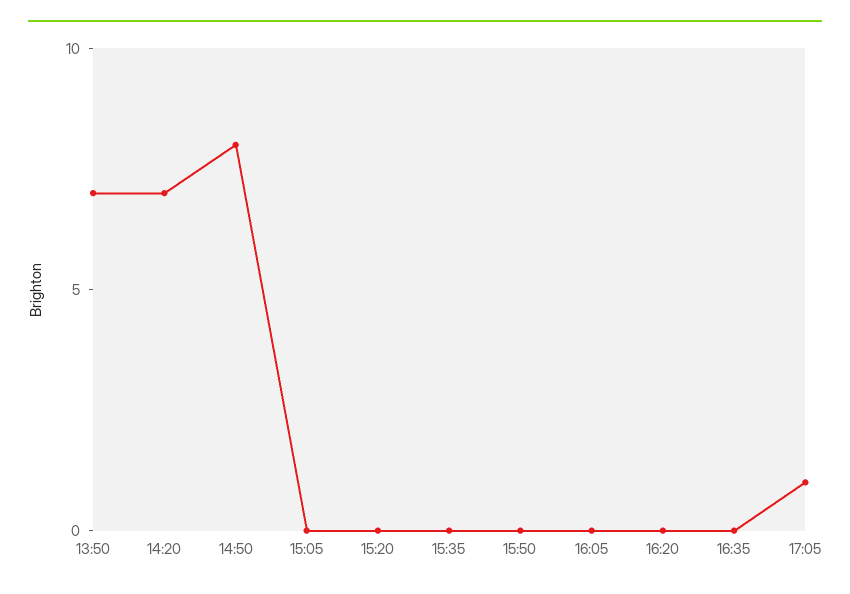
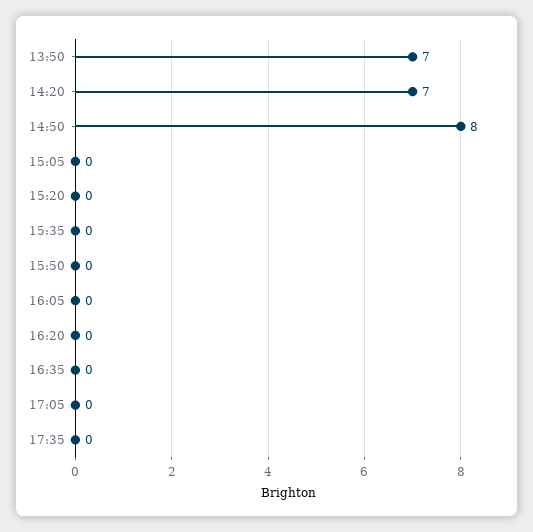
17:05: 1 -> 0
17:35: none -> 0

